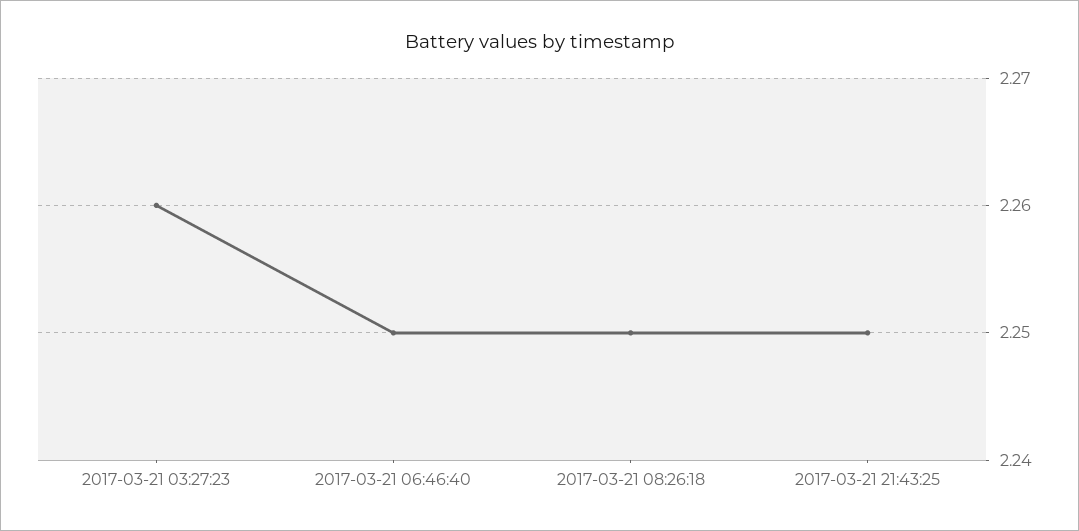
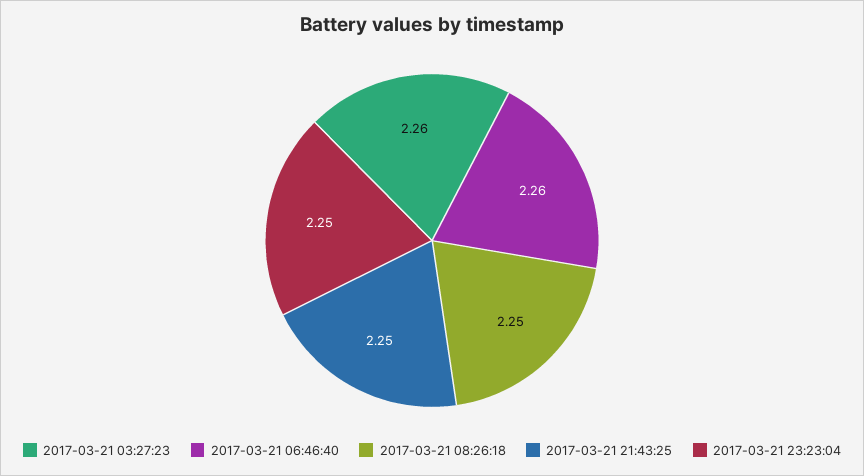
2017-03-21 06:46:40: 2.25 -> 2.26
2017-03-21 23:23:04: none -> 2.25

